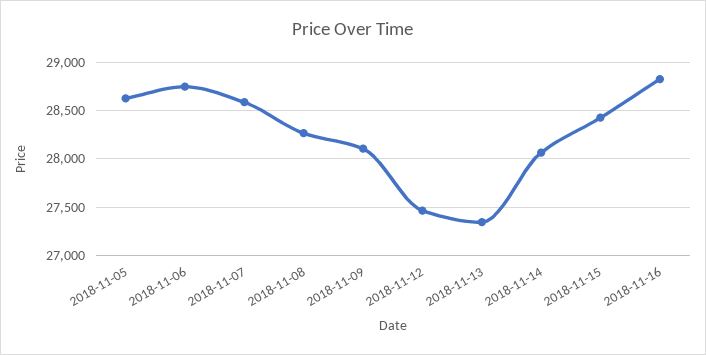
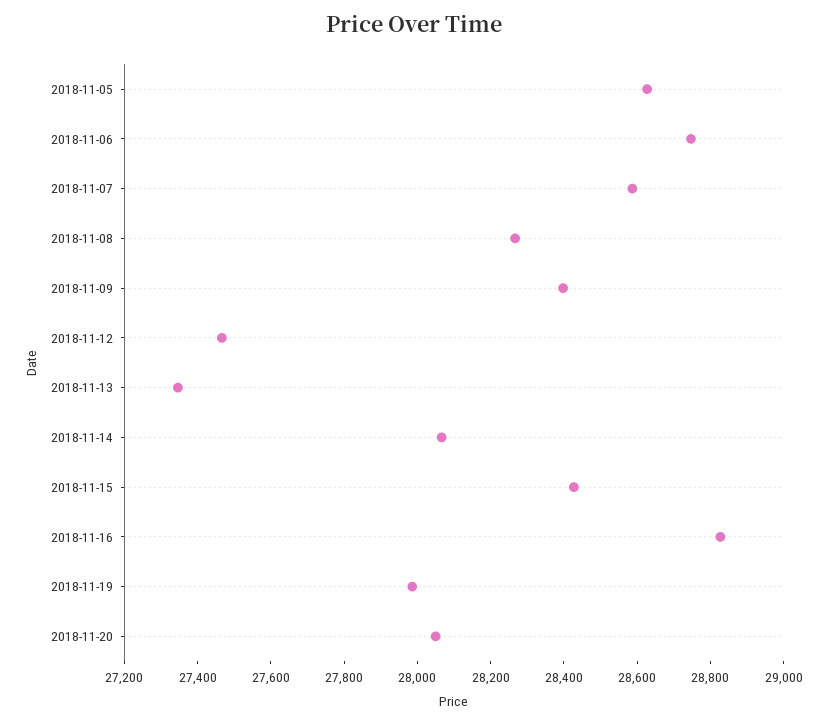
2018-11-09: 28100 -> 28400
2018-11-19: none -> 28000
2018-11-20: none -> 28050

